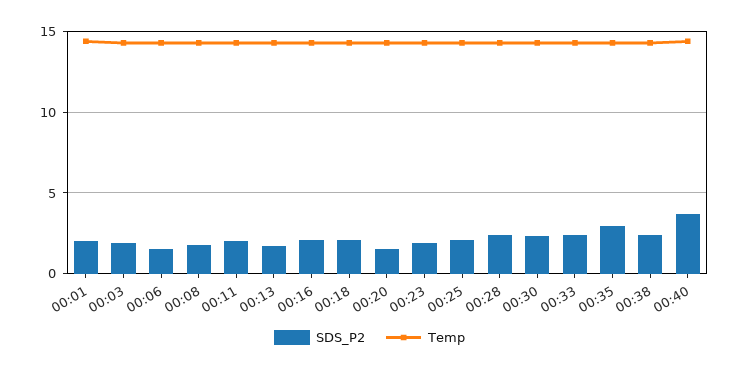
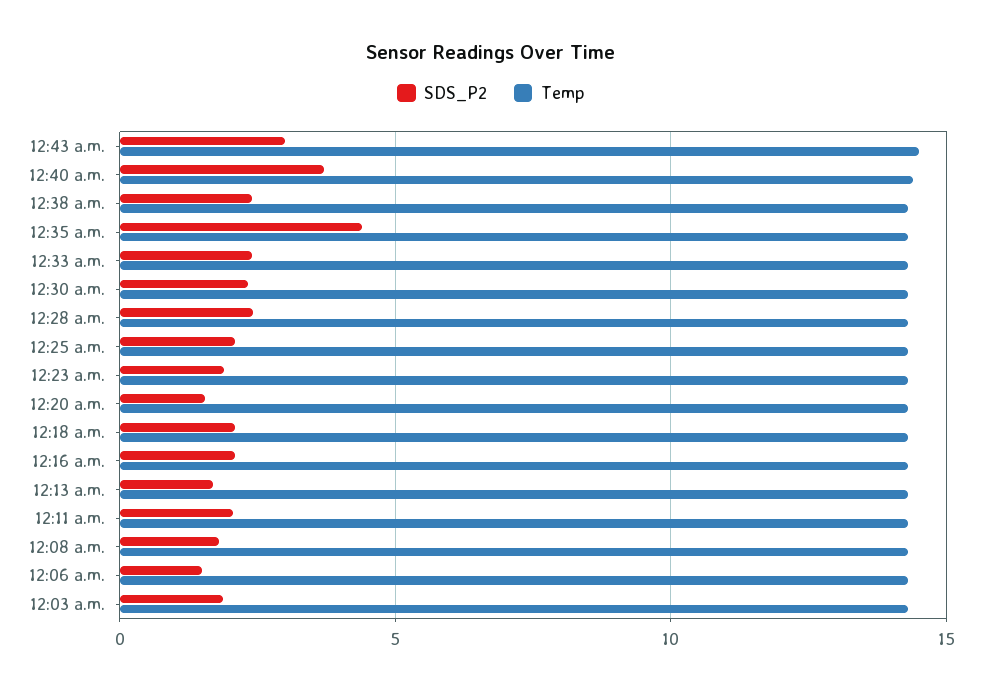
SDS_P2, 00:01: 2 -> none
Temp, 00:01: 14.5 -> none
SDS_P2, 00:35: 3 -> 4.5
SDS_P2, 12:43 a.m.: none -> 3
Temp, 12:43 a.m.: none -> 14.5

